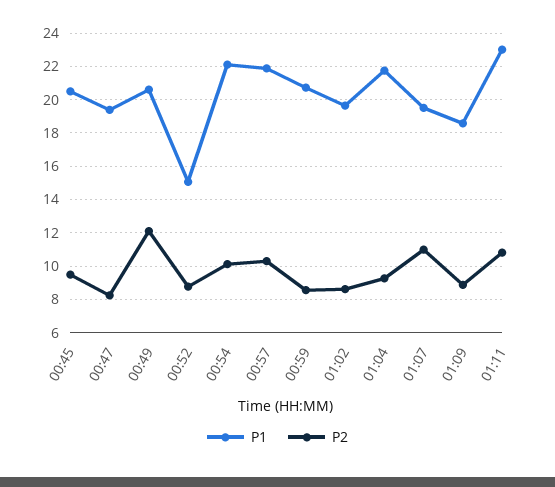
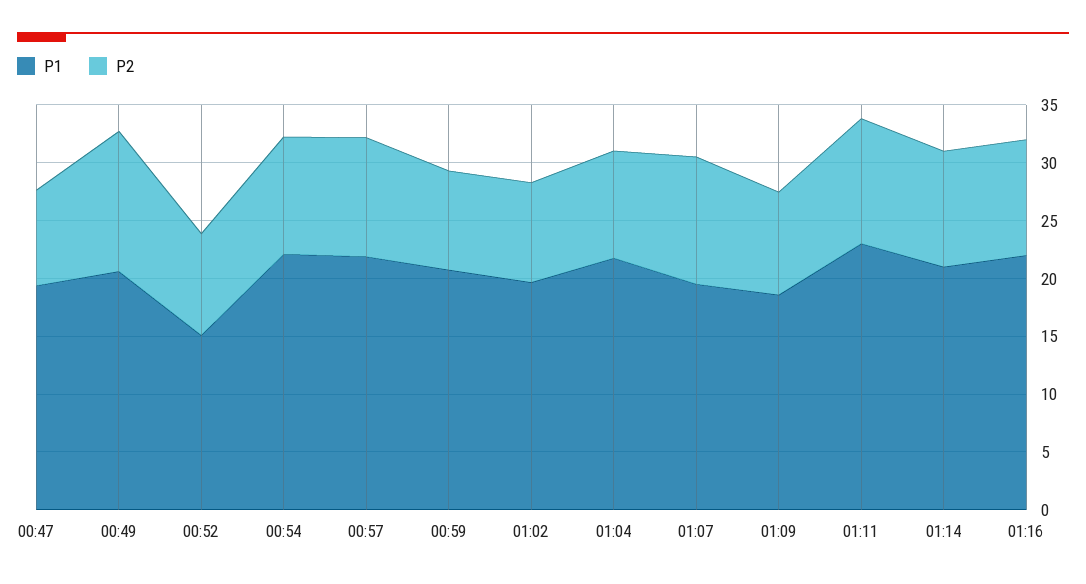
P1, 00:45: 20.5 -> none
P2, 00:45: 9.5 -> none
P1, 01:14: none -> 21
P2, 01:14: none -> 10
P1, 01:16: none -> 22
P2, 01:16: none -> 10

